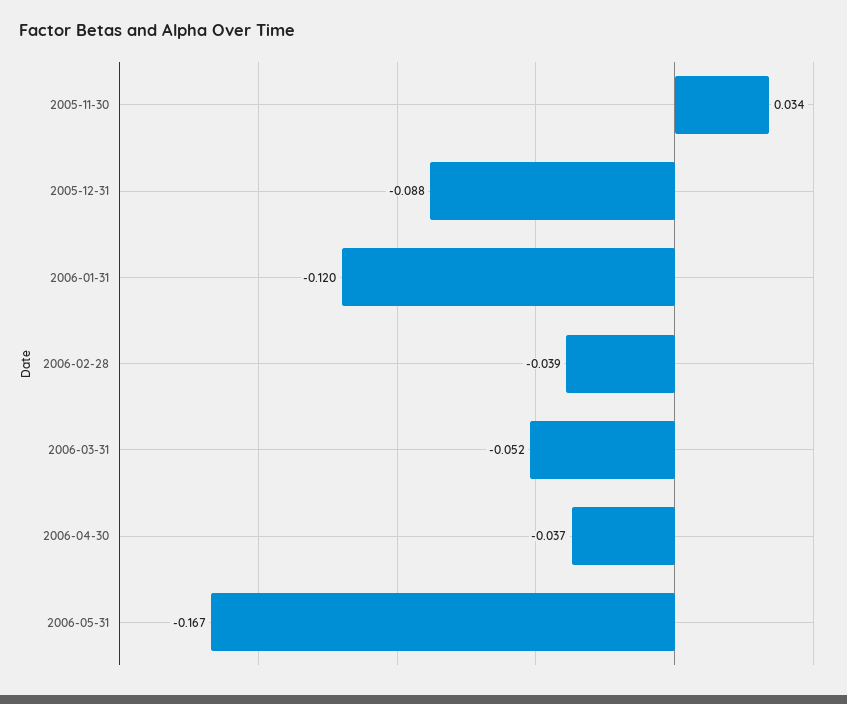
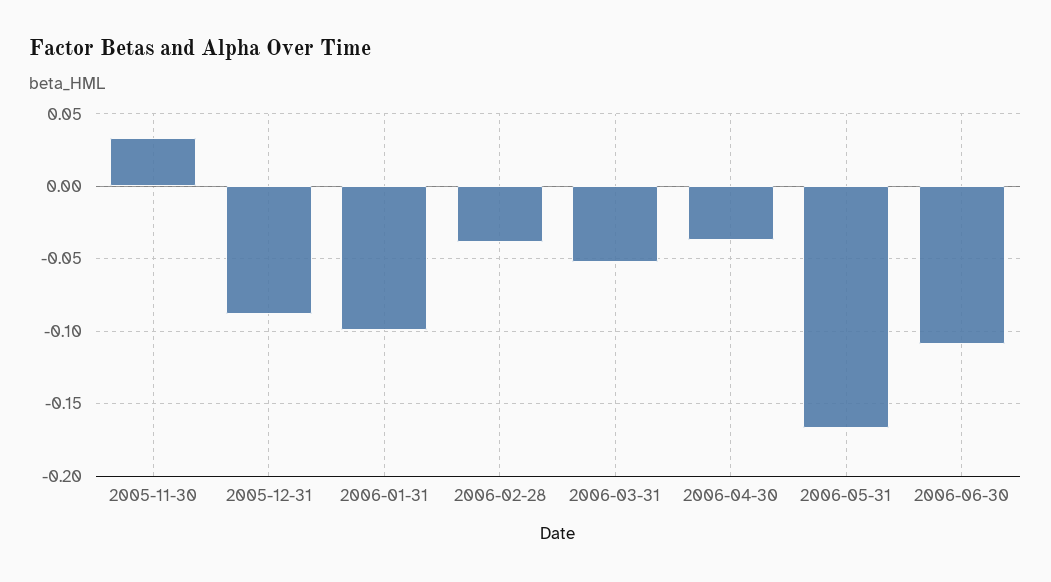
2006-01-31: -0.12 -> -0.1
2006-06-30: none -> -0.11

